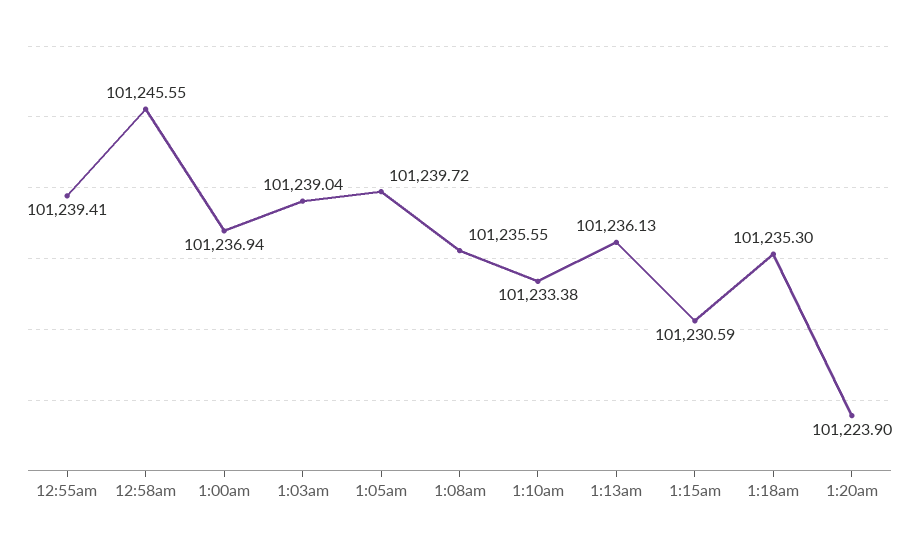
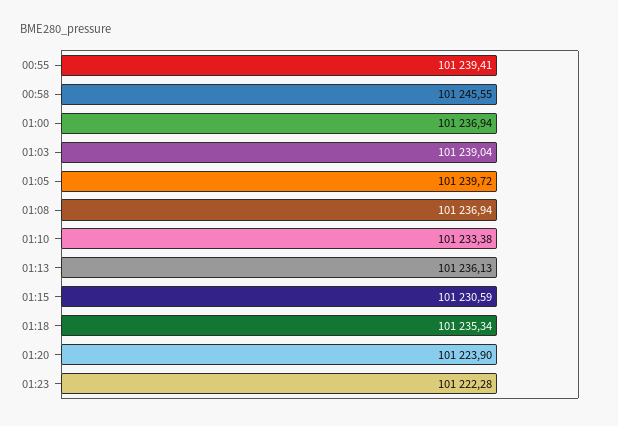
1:08am: 101235.55 -> 101236.94
1:18am: 101235.3 -> 101235.34
01:23: none -> 101222.28

